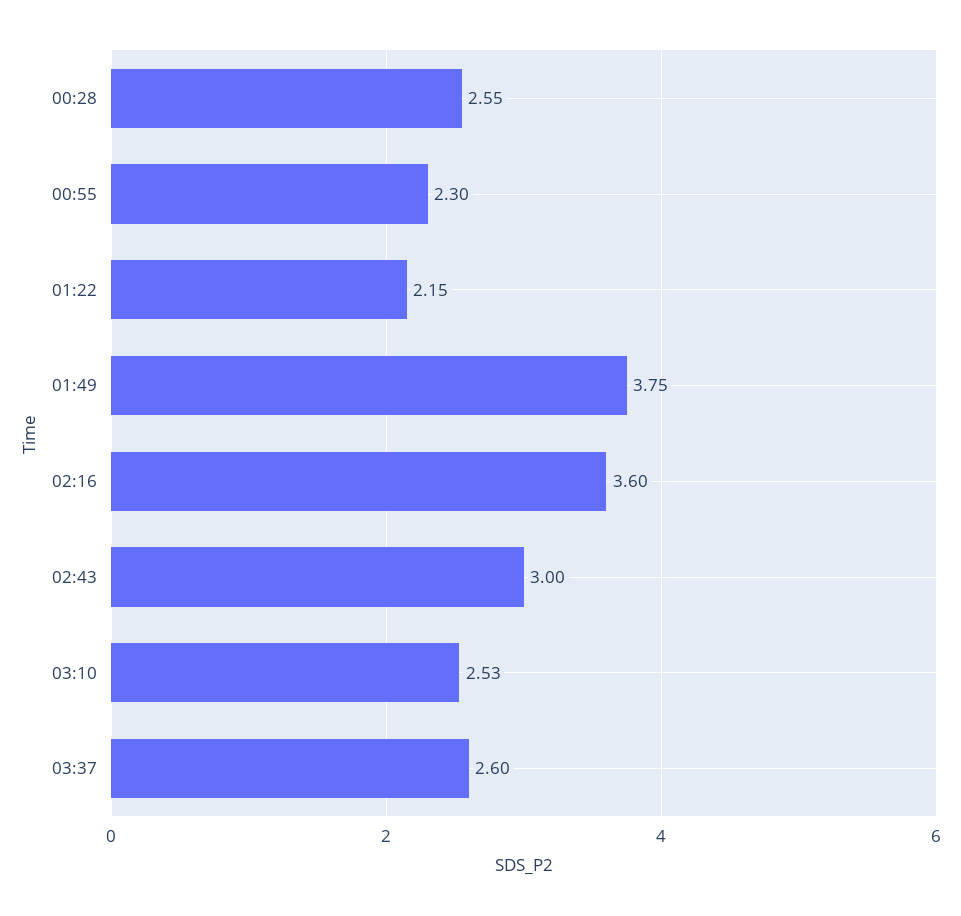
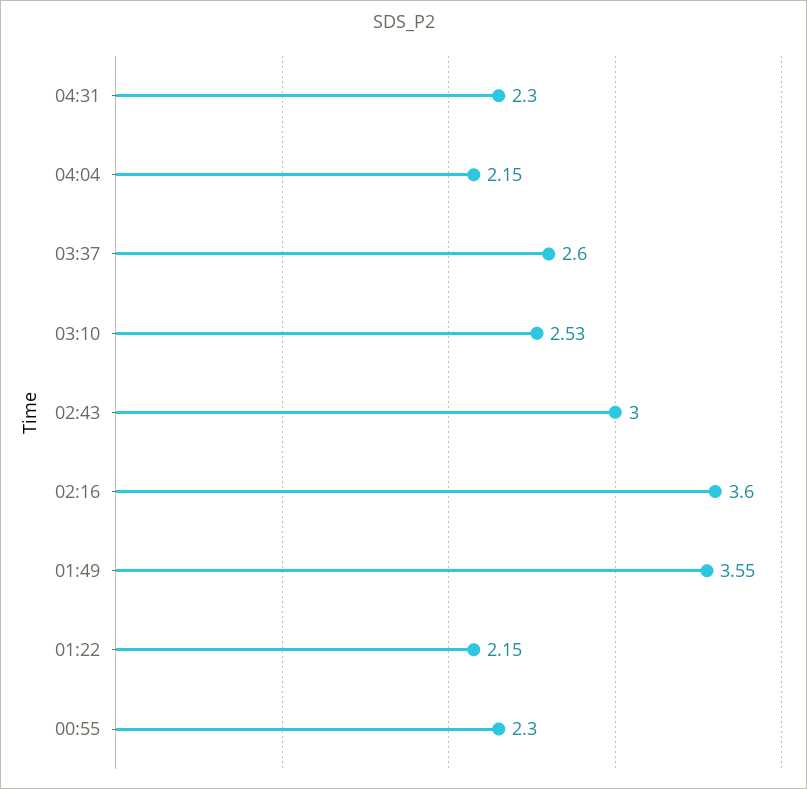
00:28: 2.55 -> none
01:49: 3.75 -> 3.55
04:31: none -> 2.3
04:04: none -> 2.15

